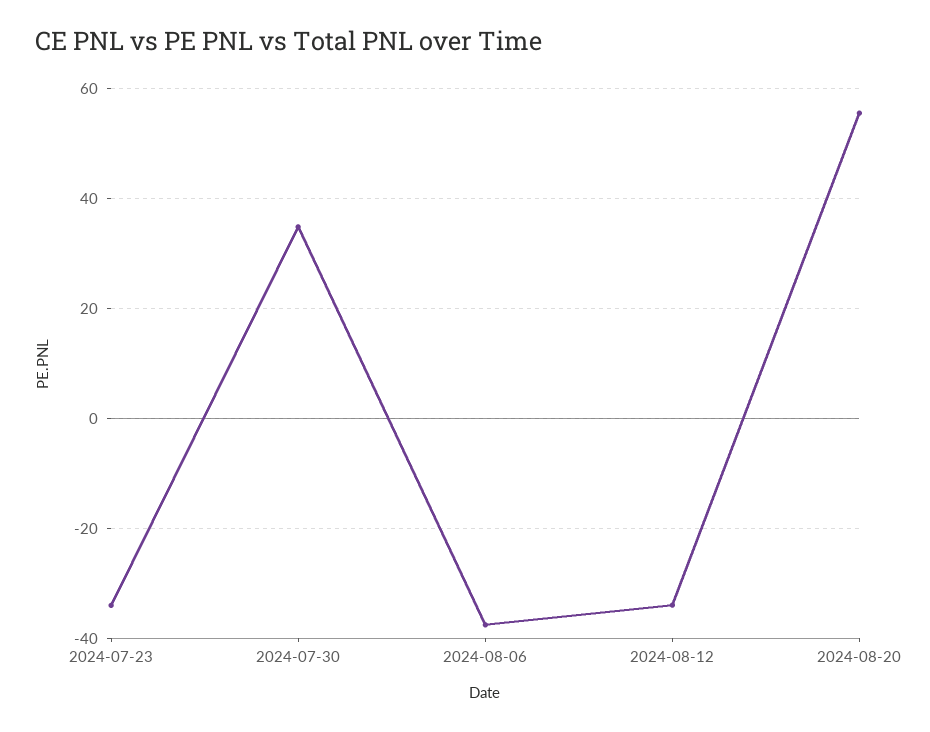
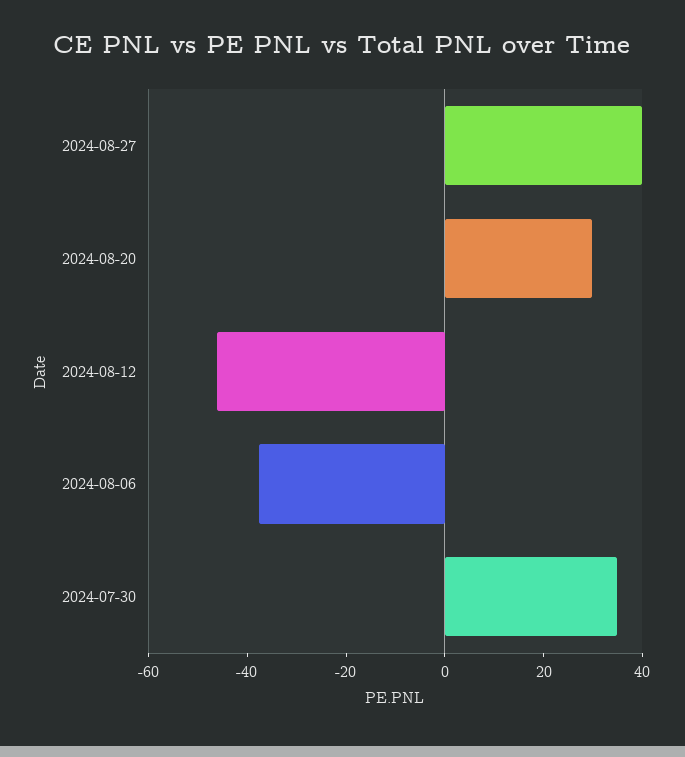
2024-07-23: -34 -> none
2024-08-12: -34 -> -45
2024-08-20: 56 -> 30
2024-08-27: none -> 40

